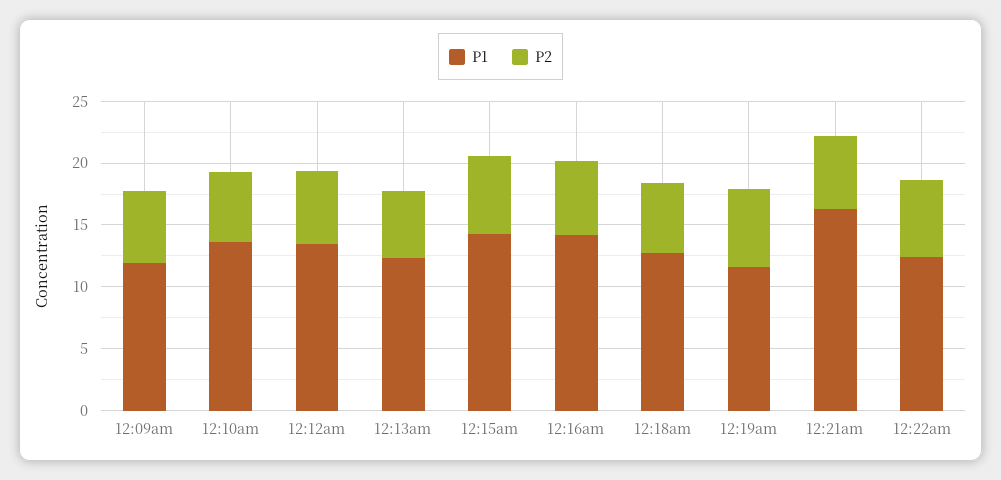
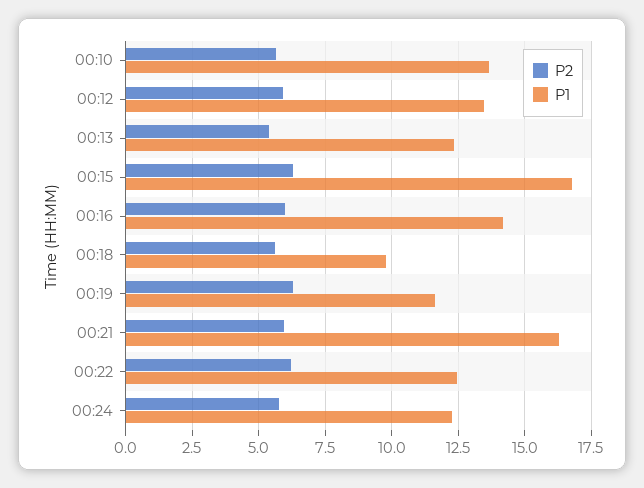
P1, 12:09am: 12 -> none
P2, 12:09am: 6 -> none
P1, 12:15am: 14 -> 16.75
P1, 12:18am: 13 -> 9.75
P2, 00:24: none -> 5.75
P1, 00:24: none -> 12.25

